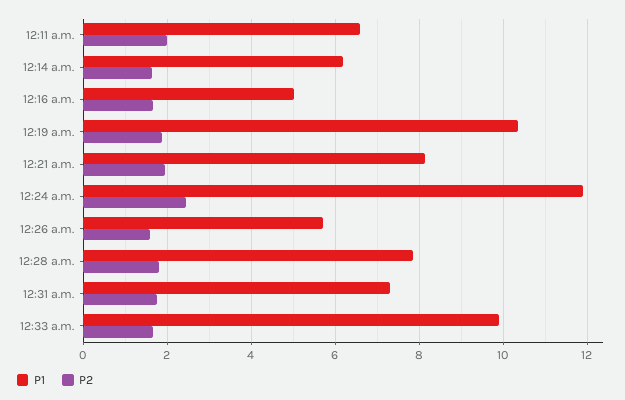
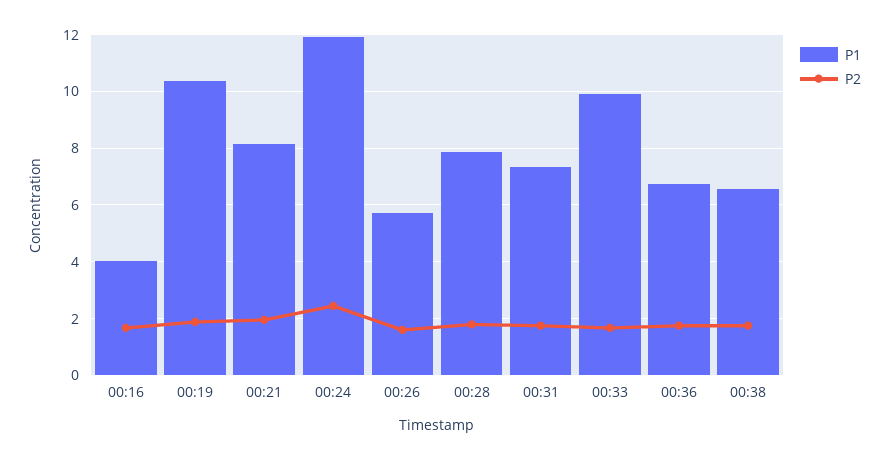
P1, 12:11 a.m.: 6.6 -> none
P2, 12:11 a.m.: 2 -> none
P1, 12:14 a.m.: 6.2 -> none
P2, 12:14 a.m.: 1.6 -> none
P1, 12:16 a.m.: 5 -> 4
P1, 00:36: none -> 6.75
P2, 00:36: none -> 1.75
P1, 00:38: none -> 6.5
P2, 00:38: none -> 1.75

